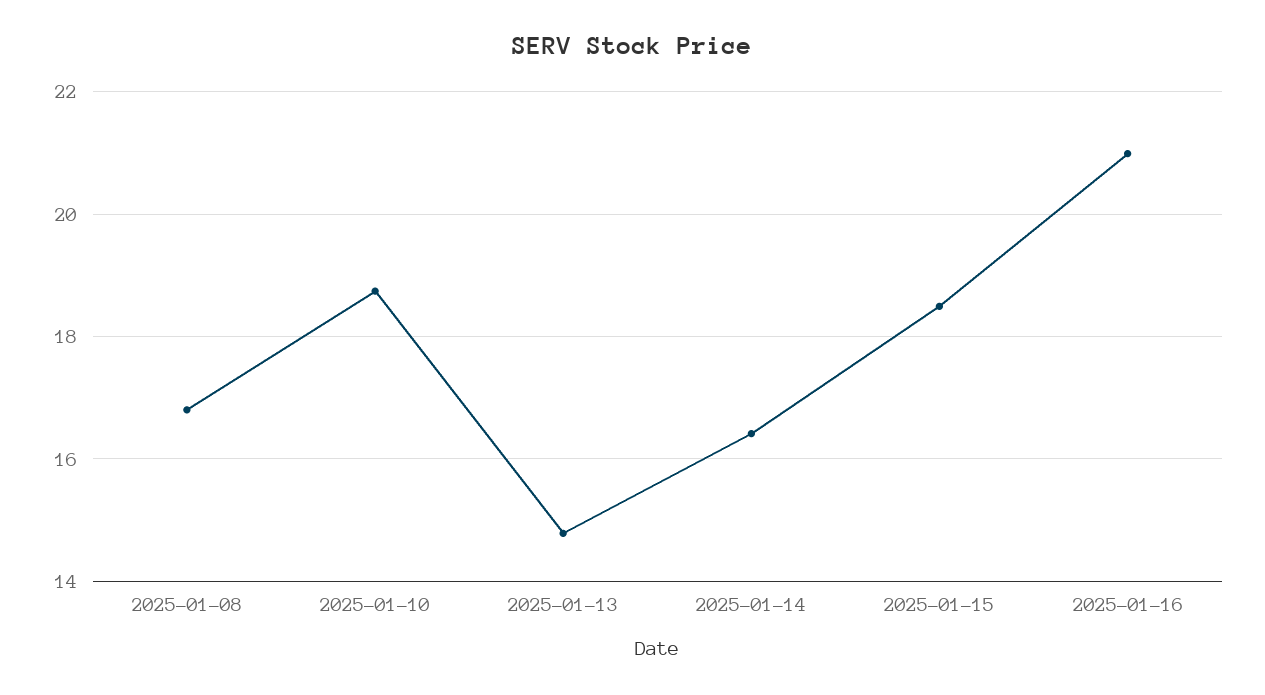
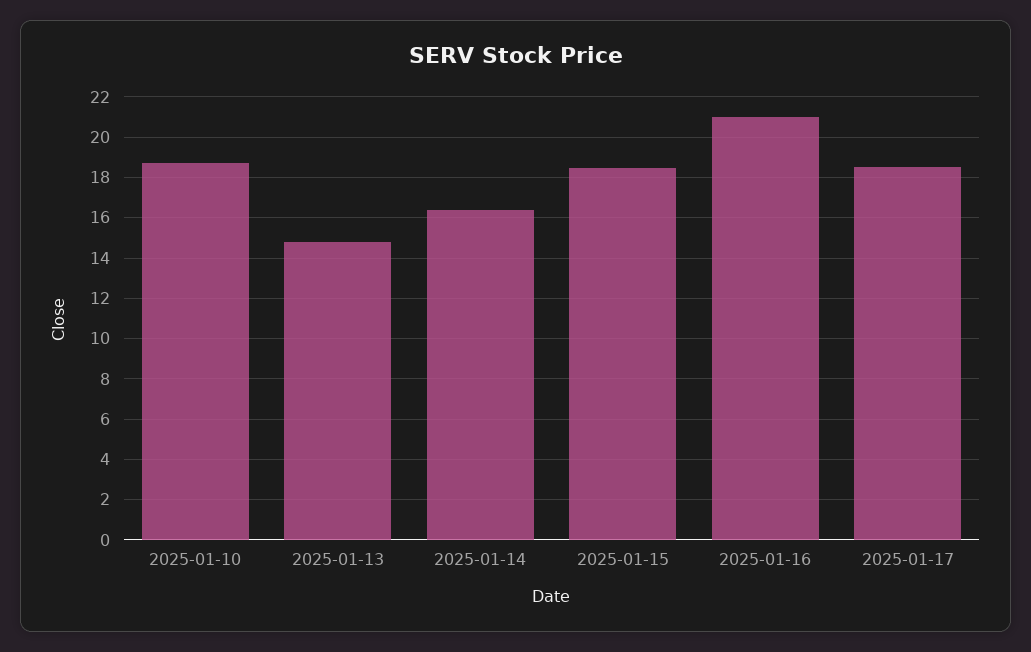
2025-01-08: 16.8 -> none
2025-01-17: none -> 18.5

